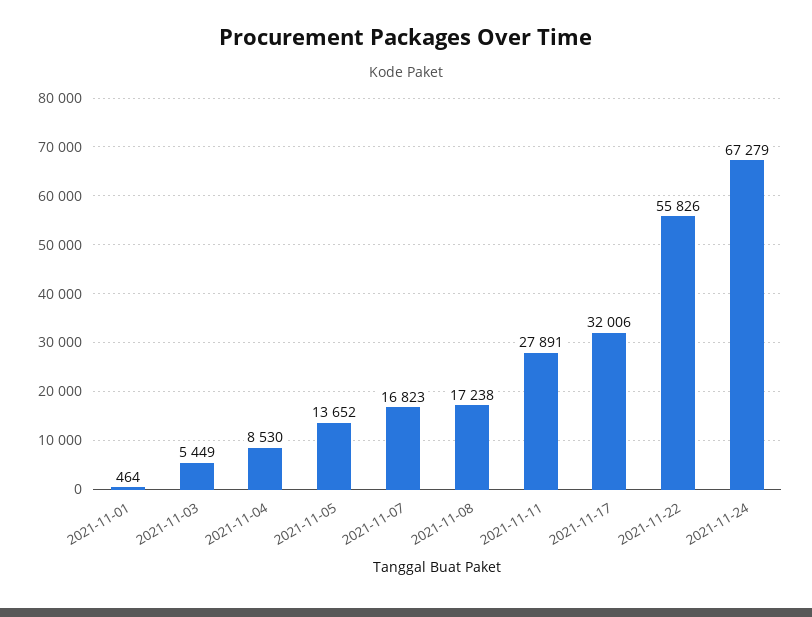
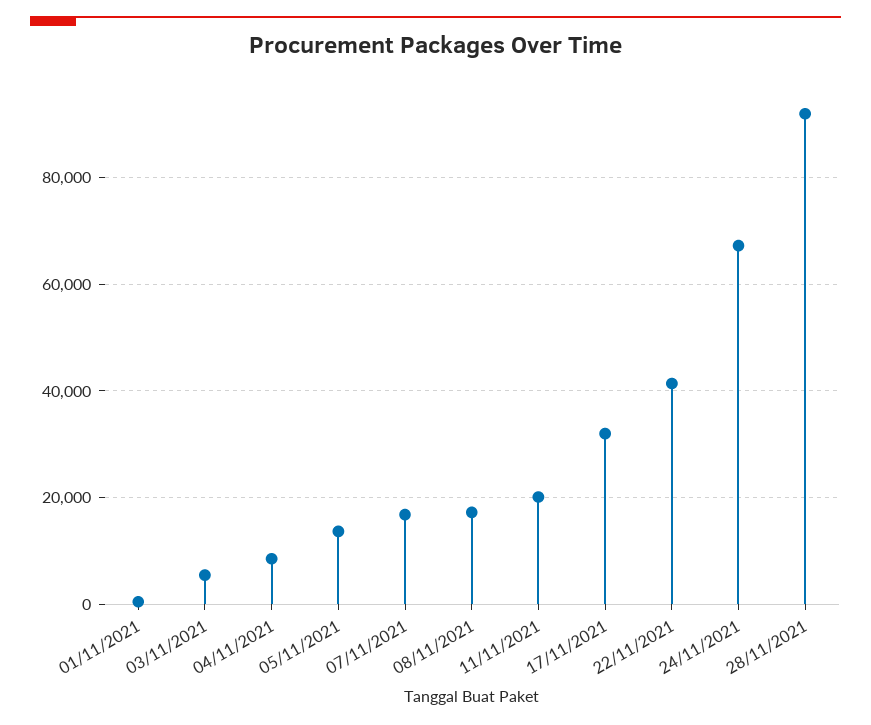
2021-11-11: 27891 -> 20000
2021-11-22: 55826 -> 42000
28/11/2021: none -> 92000

